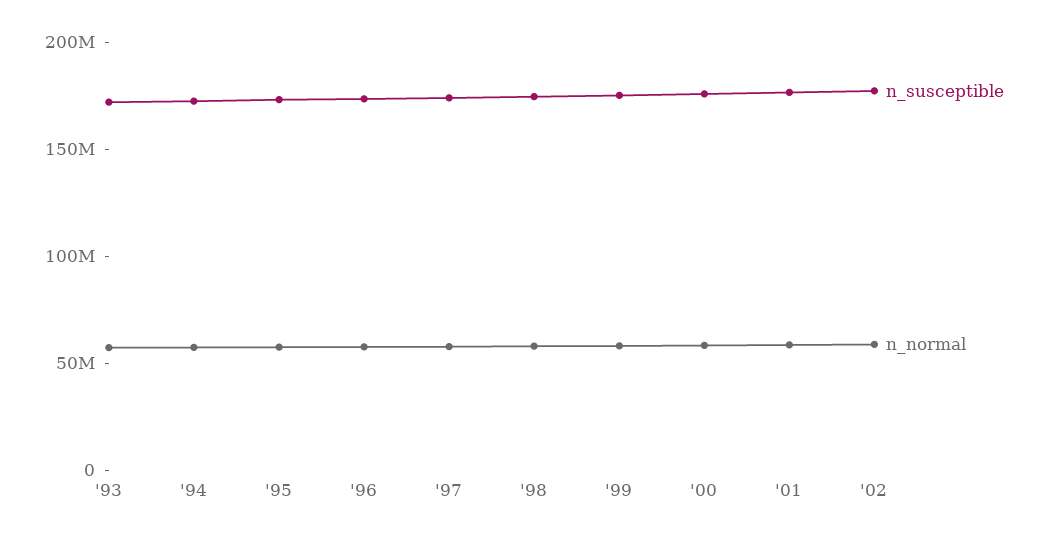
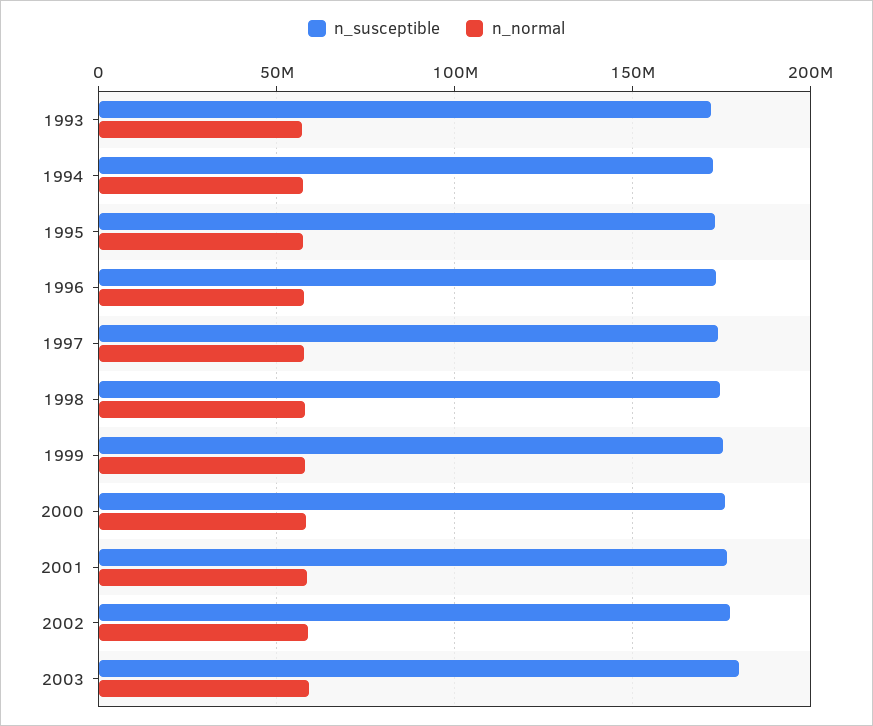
n_susceptible, 2003: none -> 180000000
n_normal, 2003: none -> 60000000

